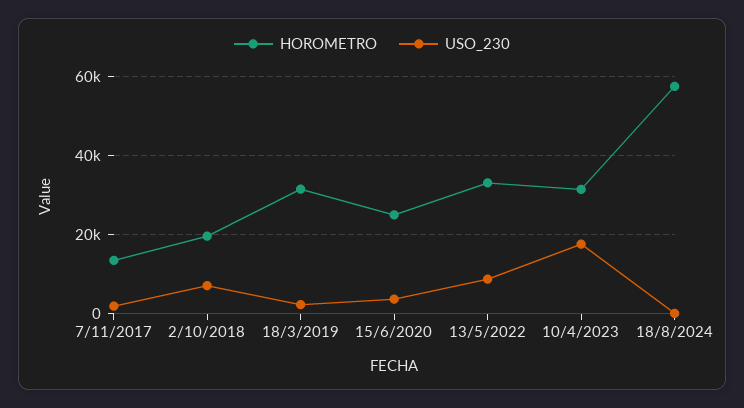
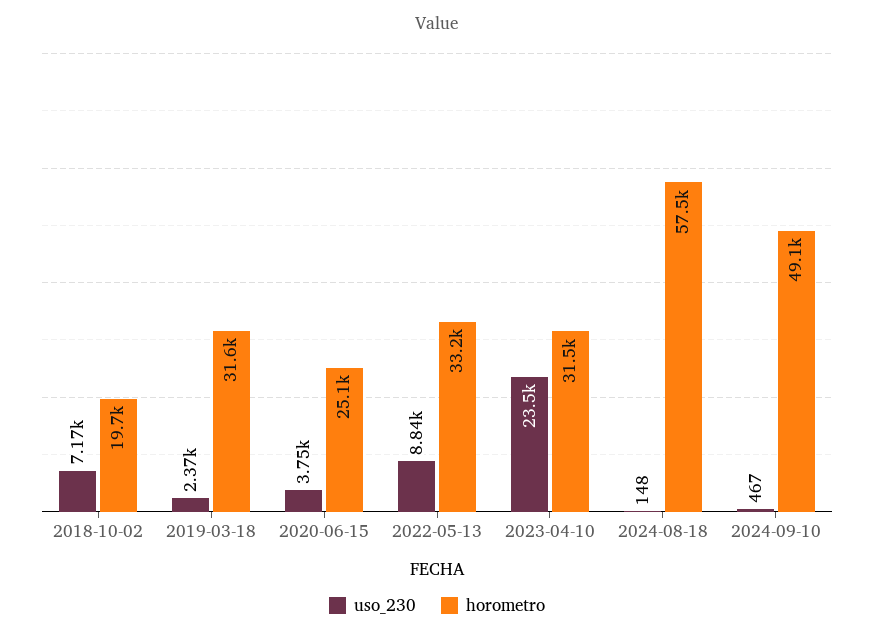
HOROMETRO, 7/11/2017: 14000 -> none
USO_230, 7/11/2017: 2000 -> none
USO_230, 10/4/2023: 18000 -> 23500
USO_230, 2024-09-10: none -> 467
HOROMETRO, 2024-09-10: none -> 49100

